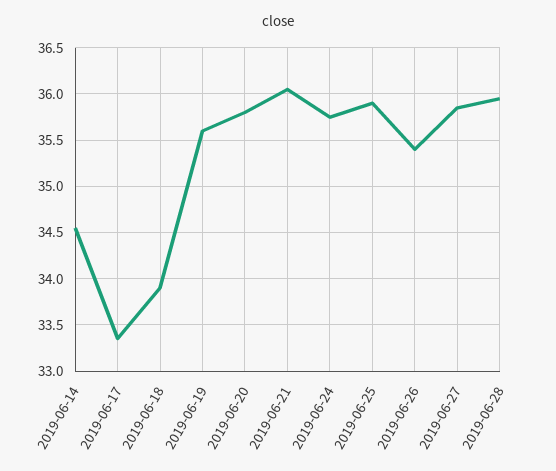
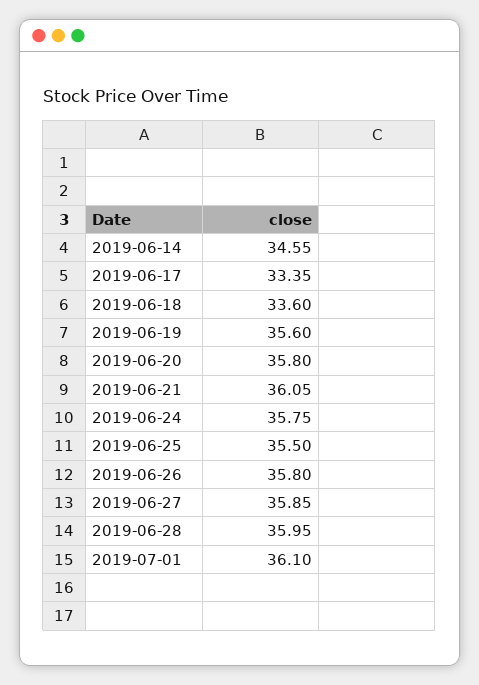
2019-06-18: 33.9 -> 33.6
2019-06-25: 35.9 -> 35.5
2019-06-26: 35.4 -> 35.8
2019-07-01: none -> 36.1

